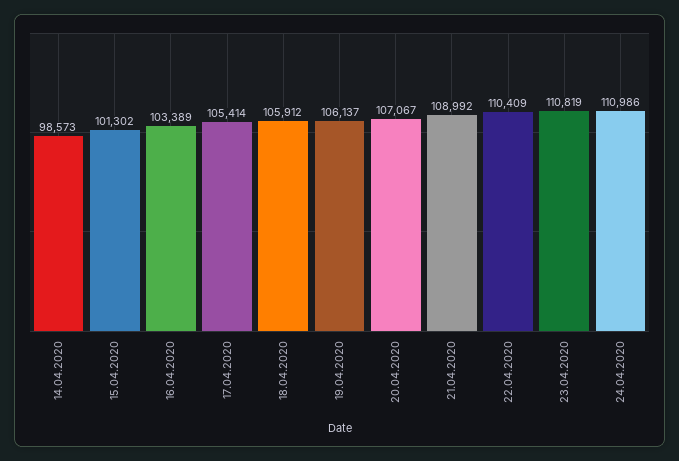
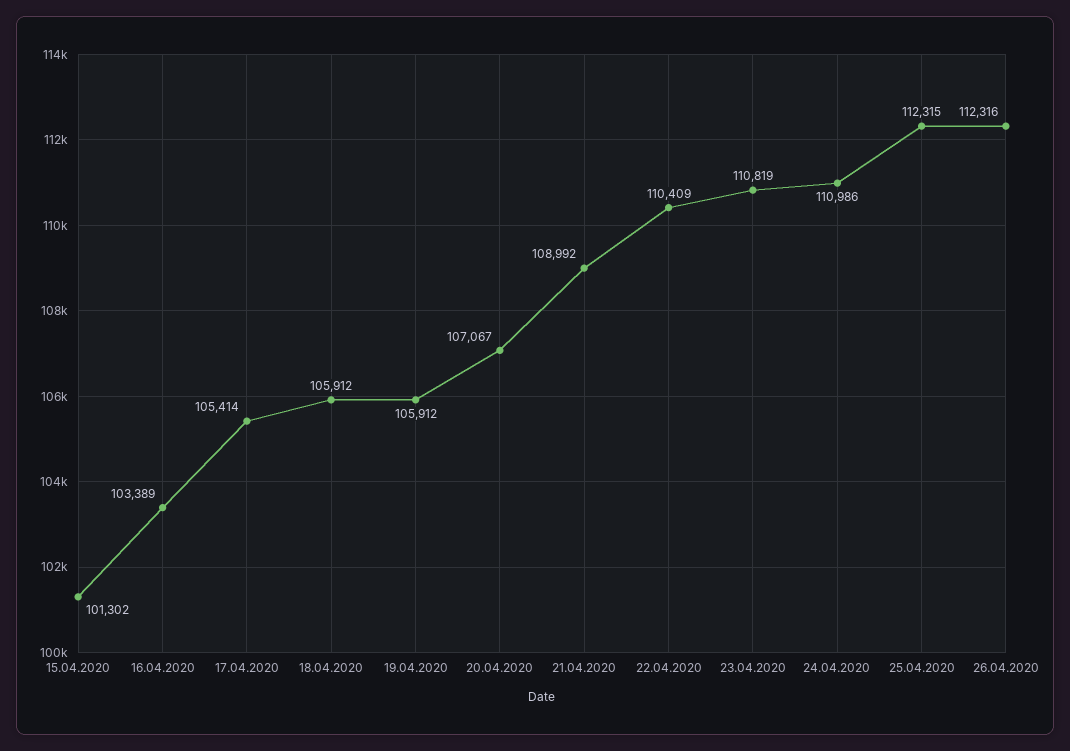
14.04.2020: 98573 -> none
19.04.2020: 106137 -> 105912
25.04.2020: none -> 112315
26.04.2020: none -> 112316

